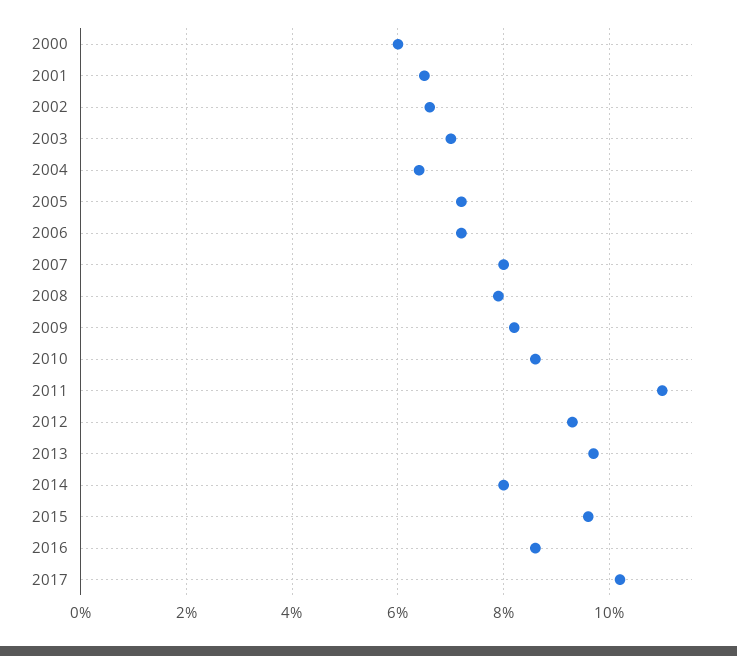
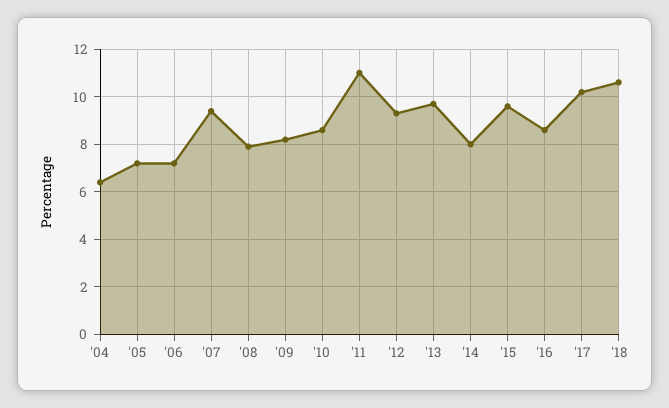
2000: 6 -> none
2001: 6.5 -> none
2002: 6.5 -> none
2003: 7 -> none
2007: 8 -> 9.5
'18: none -> 10.5

